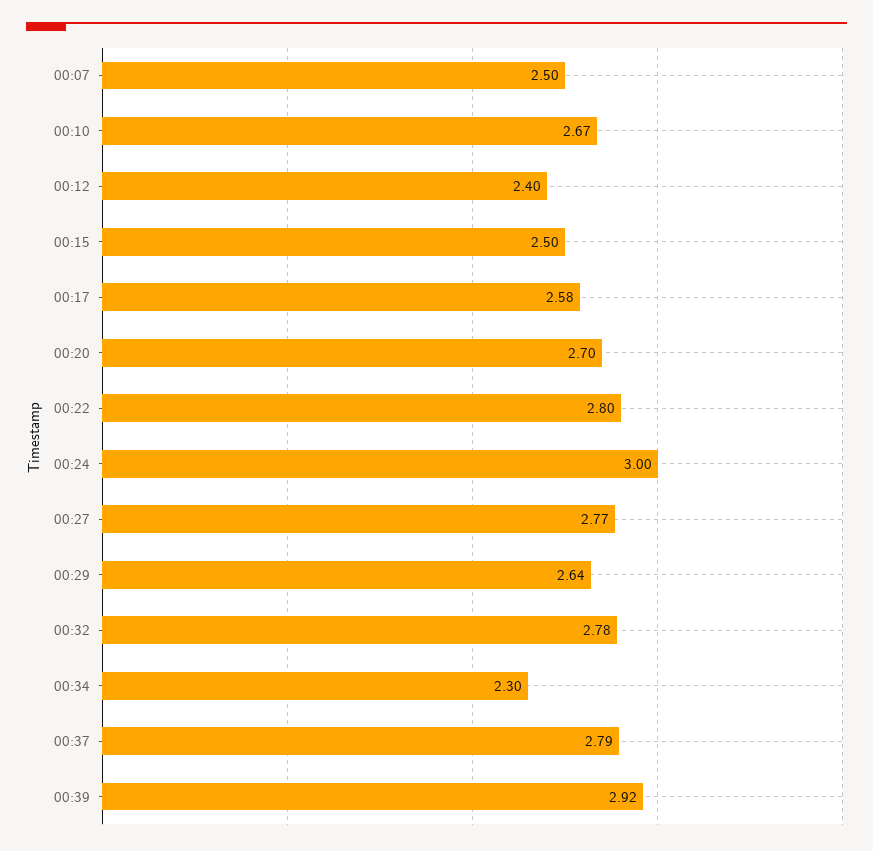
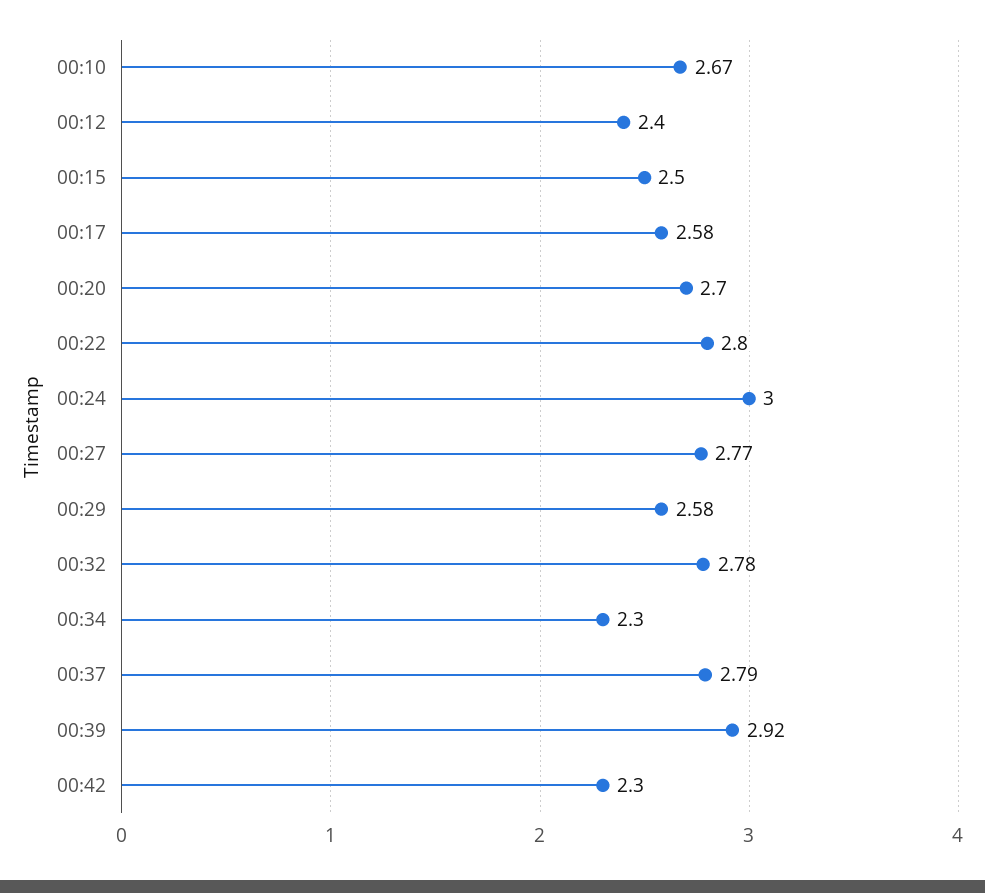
00:07: 2.5 -> none
00:29: 2.64 -> 2.58
00:42: none -> 2.3

